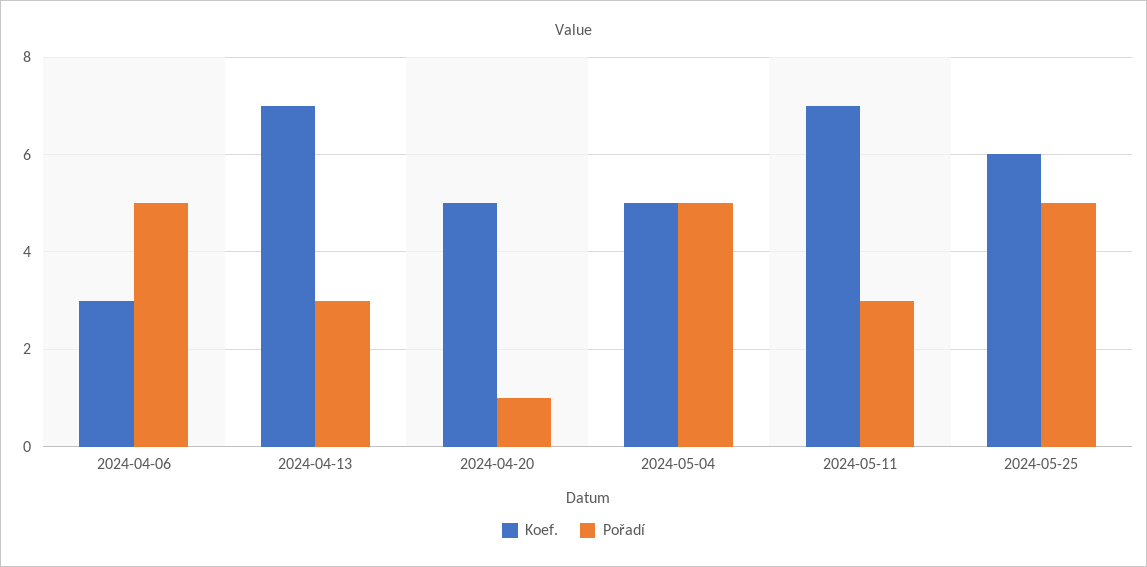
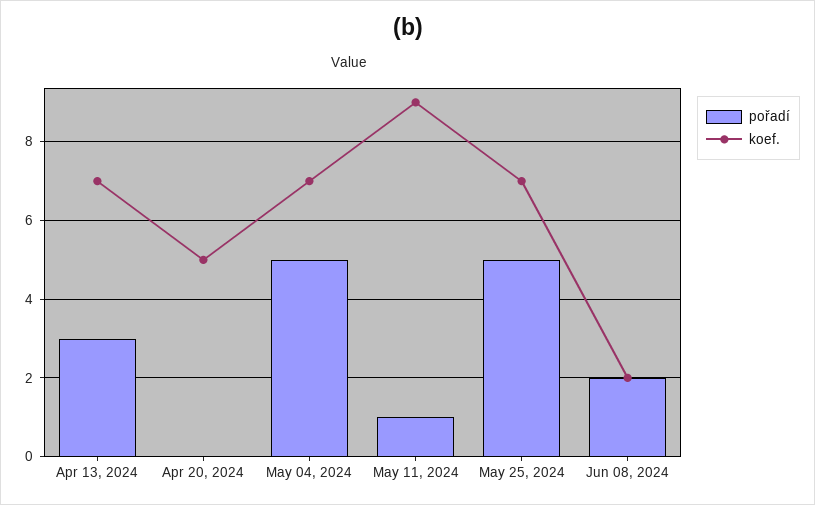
Koef., 2024-04-06: 3 -> none
Pořadí, 2024-04-06: 5 -> none
Pořadí, 2024-04-20: 1 -> 0
Koef., 2024-05-04: 5 -> 7
Koef., 2024-05-11: 7 -> 9
Pořadí, 2024-05-11: 3 -> 1
Koef., 2024-05-25: 6 -> 7
Pořadí, Jun 08, 2024: none -> 2
Koef., Jun 08, 2024: none -> 2

